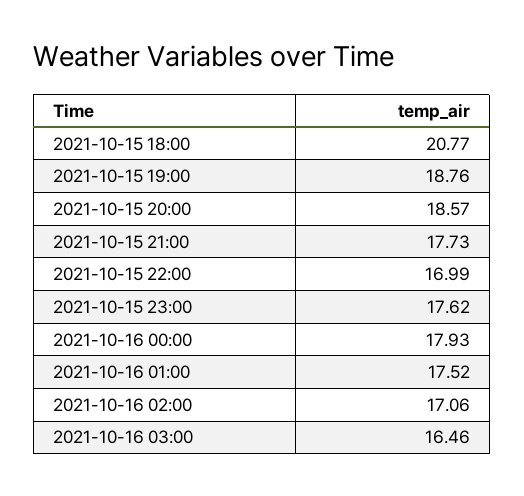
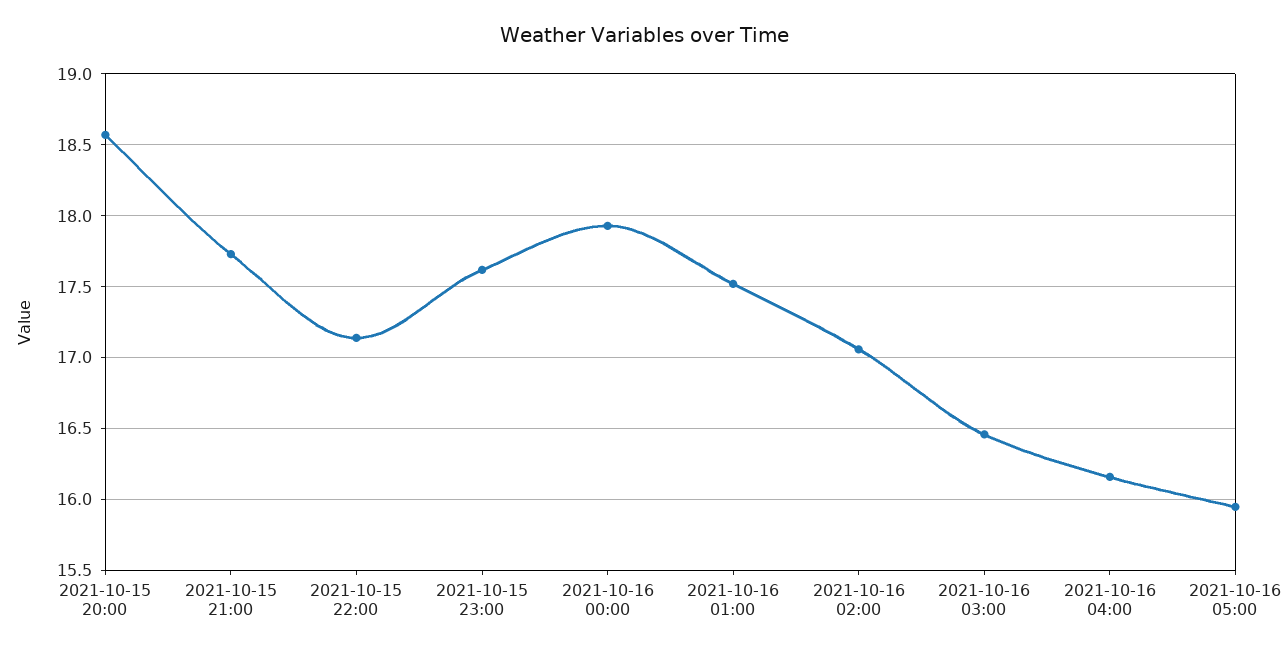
2021-10-15 18:00: 20.77 -> none
2021-10-15 19:00: 18.76 -> none
2021-10-15 22:00: 16.99 -> 17.15
2021-10-16 04:00: none -> 16.15
2021-10-16 05:00: none -> 15.95

